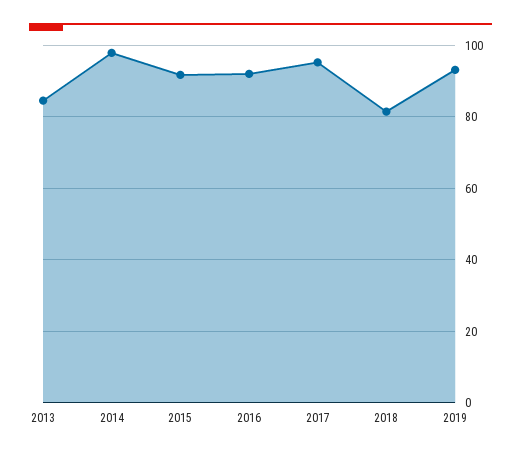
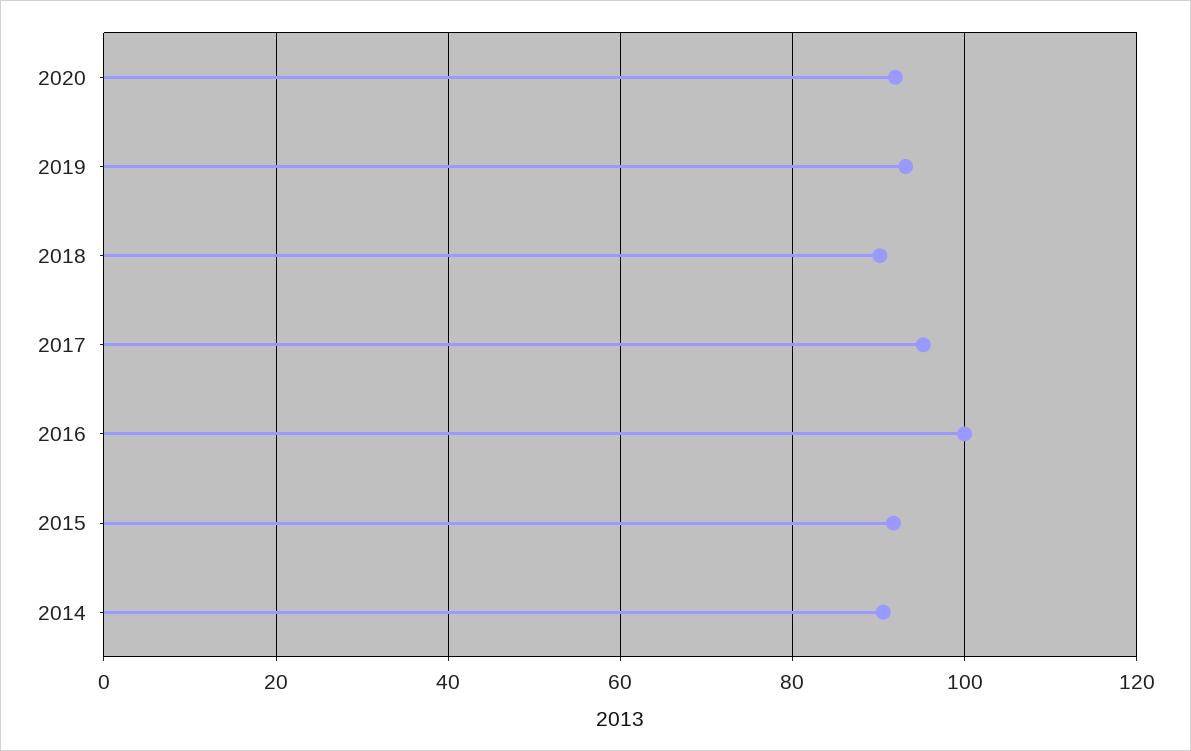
2013: 84 -> none
2014: 98 -> 90
2016: 92 -> 100
2018: 82 -> 90
2020: none -> 92

